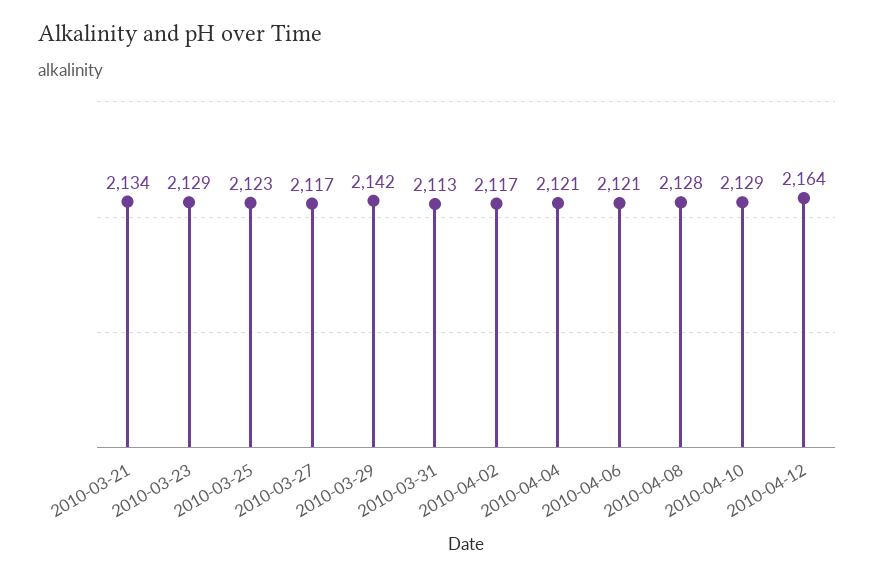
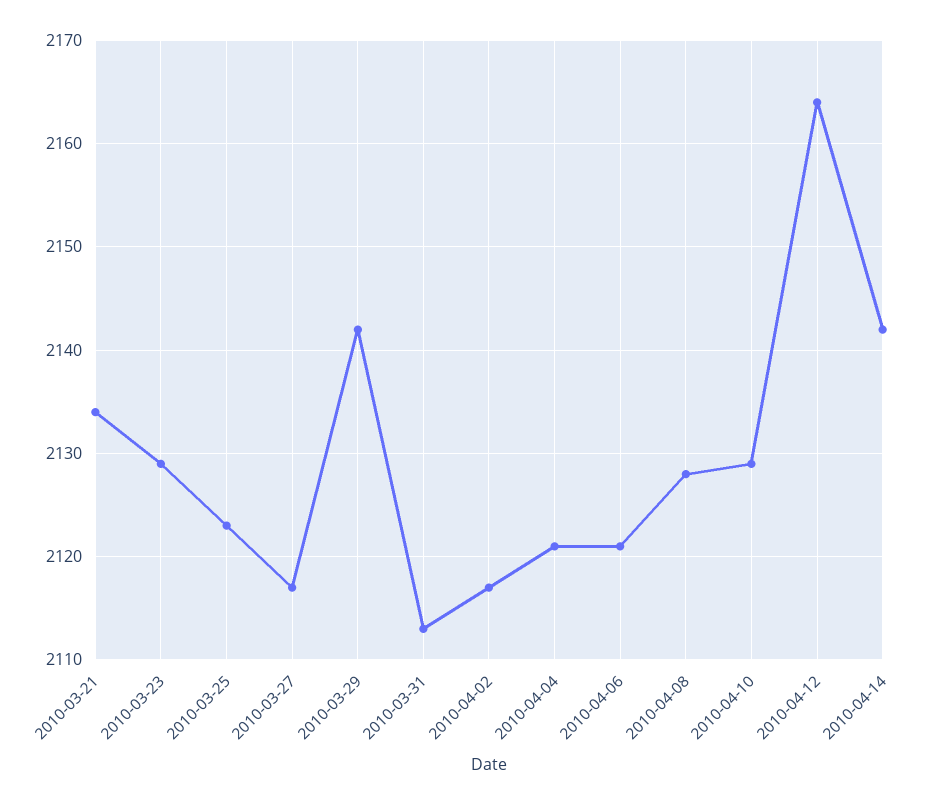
2010-04-14: none -> 2142

